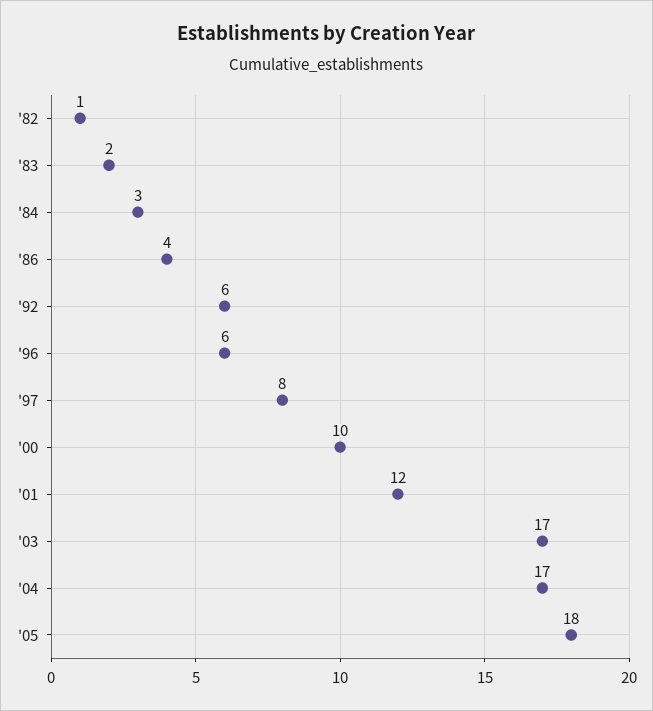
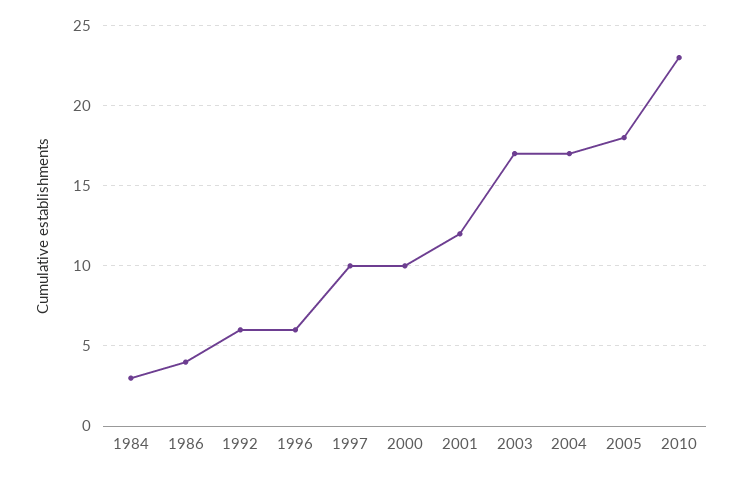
'82: 1 -> none
'83: 2 -> none
'97: 8 -> 10
2010: none -> 23

